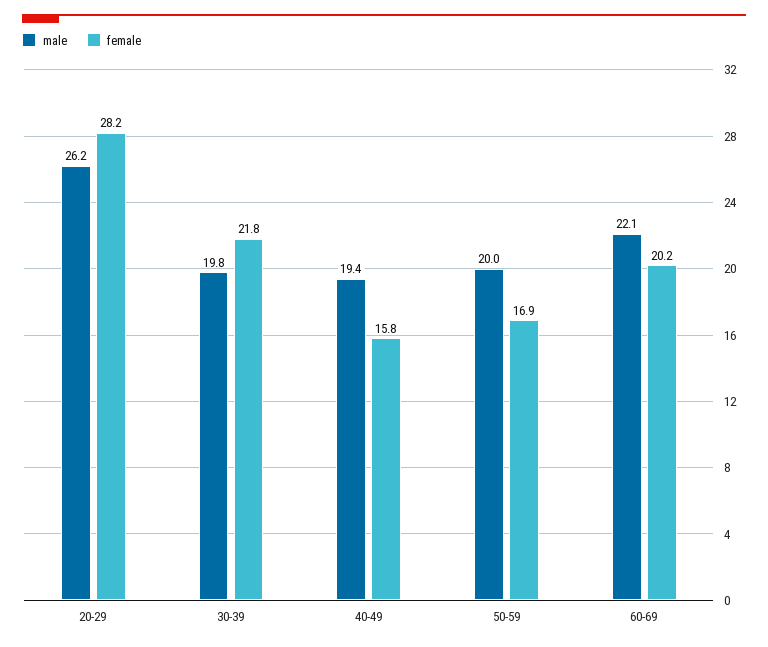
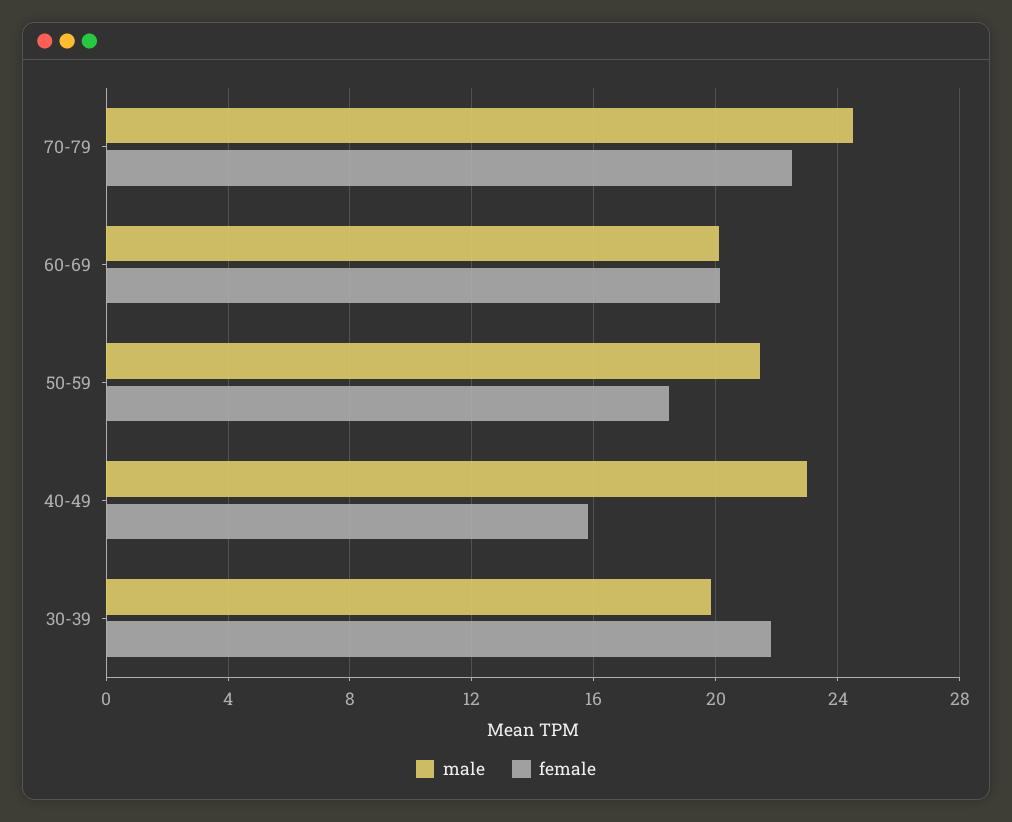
male, 20-29: 26.2 -> none
female, 20-29: 28.2 -> none
male, 40-49: 19.4 -> 23
male, 50-59: 20 -> 21.5
female, 50-59: 16.9 -> 18.5
male, 60-69: 22.1 -> 20
male, 70-79: none -> 24.5
female, 70-79: none -> 22.5

